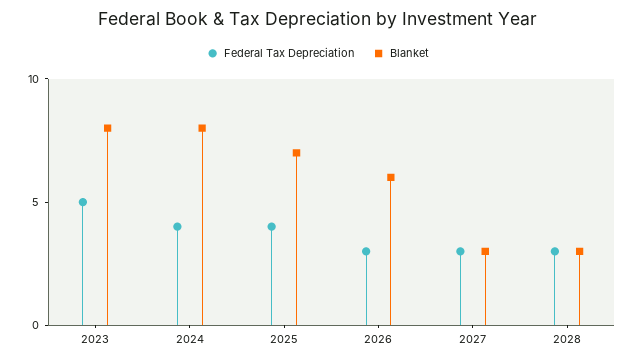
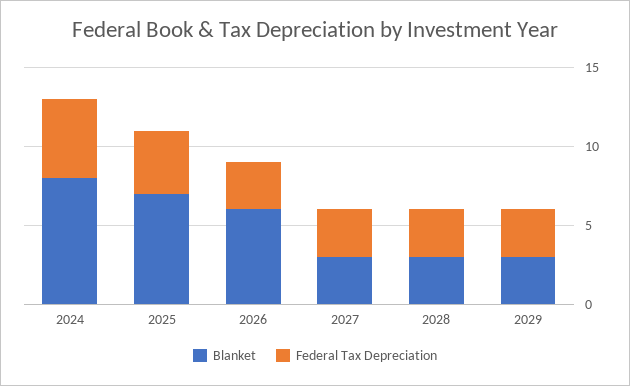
Federal Tax Depreciation, 2023: 5 -> none
Blanket, 2023: 8 -> none
Federal Tax Depreciation, 2024: 4 -> 5
Blanket, 2029: none -> 3
Federal Tax Depreciation, 2029: none -> 3

